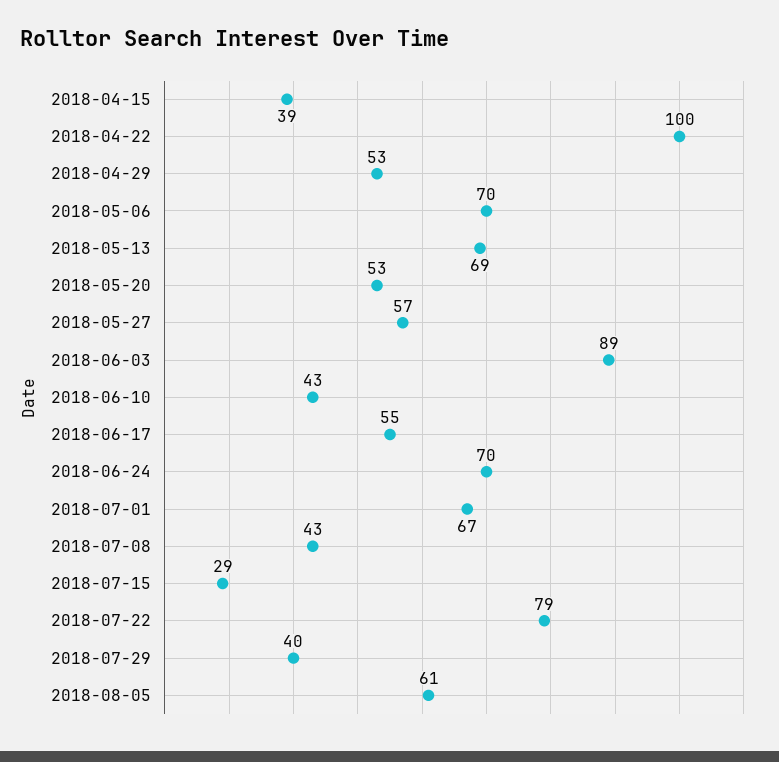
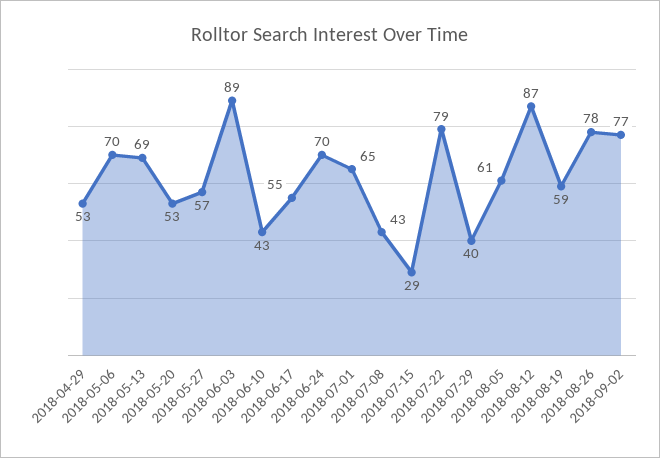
2018-04-15: 39 -> none
2018-04-22: 100 -> none
2018-07-01: 67 -> 65
2018-08-12: none -> 87
2018-08-19: none -> 59
2018-08-26: none -> 78
2018-09-02: none -> 77

